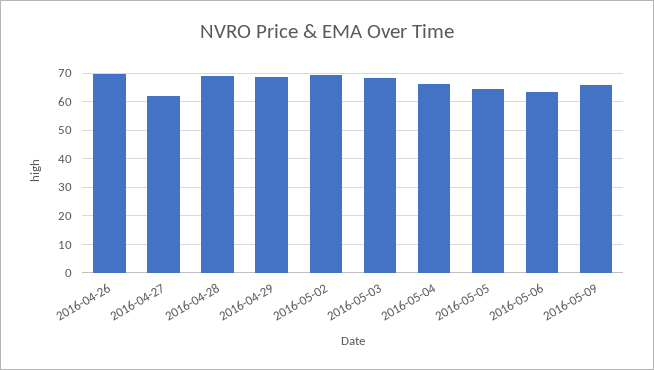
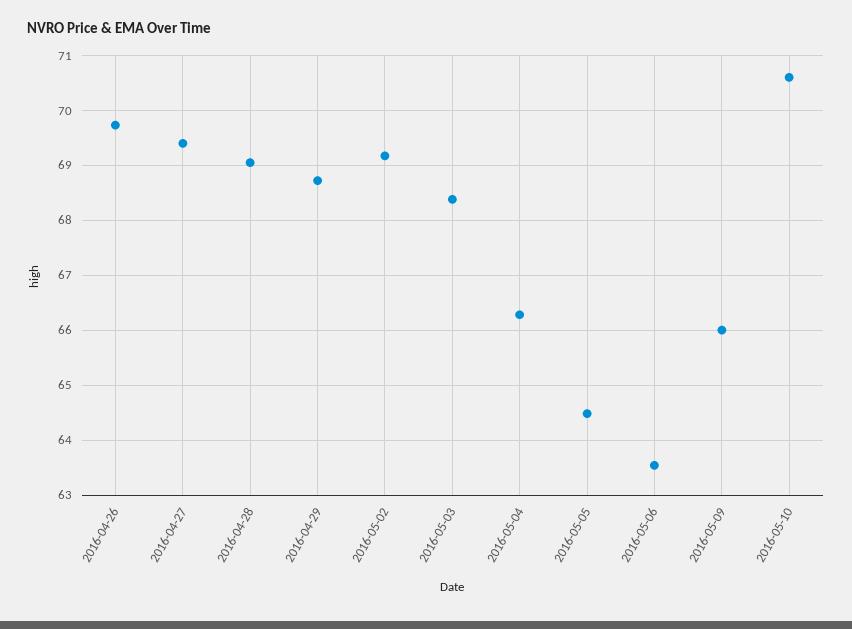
2016-04-27: 62.5 -> 69.4
2016-05-10: none -> 70.6

